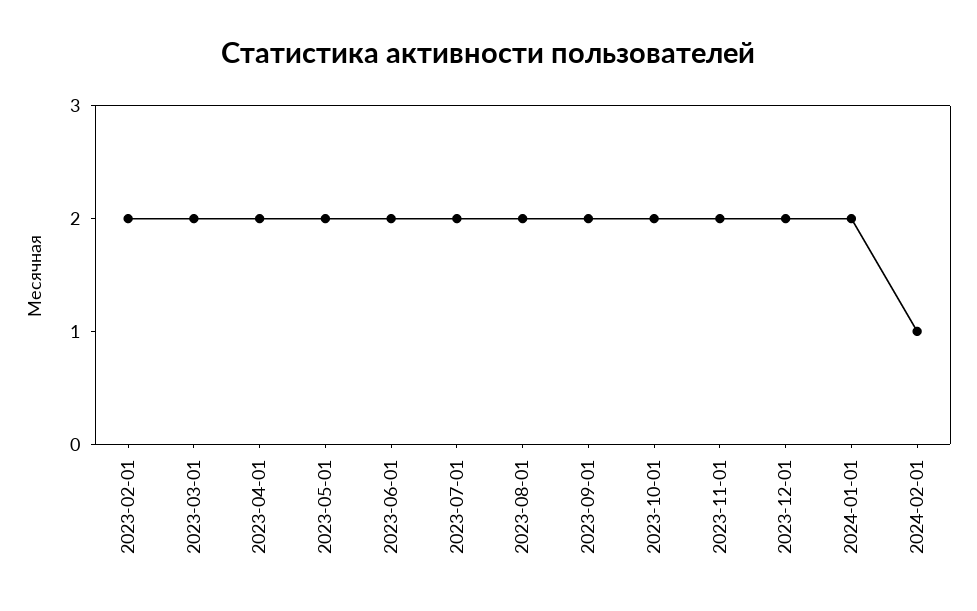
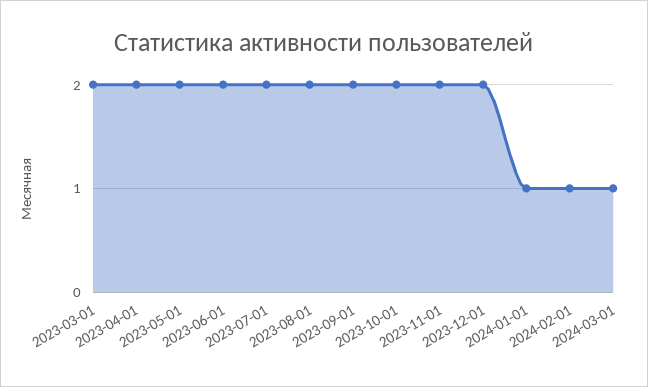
2023-02-01: 2 -> none
2024-01-01: 2 -> 1
2024-03-01: none -> 1

